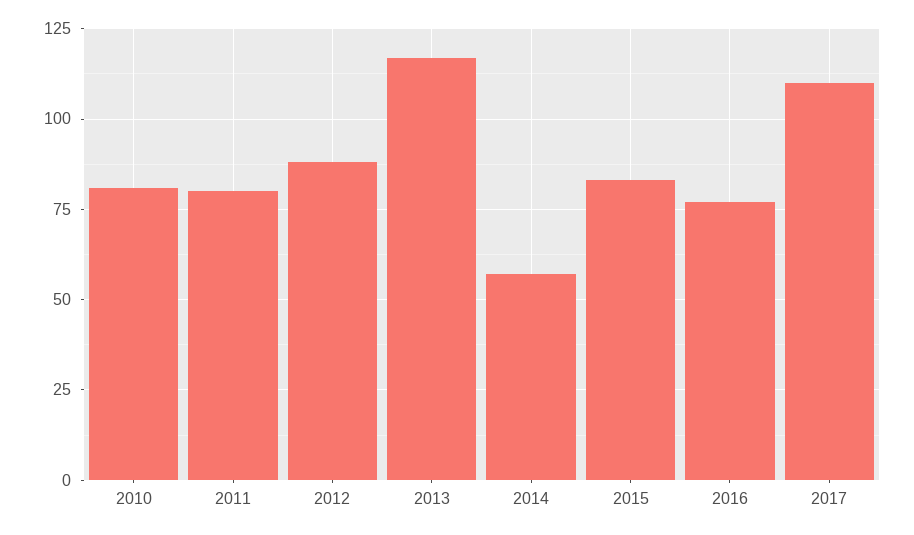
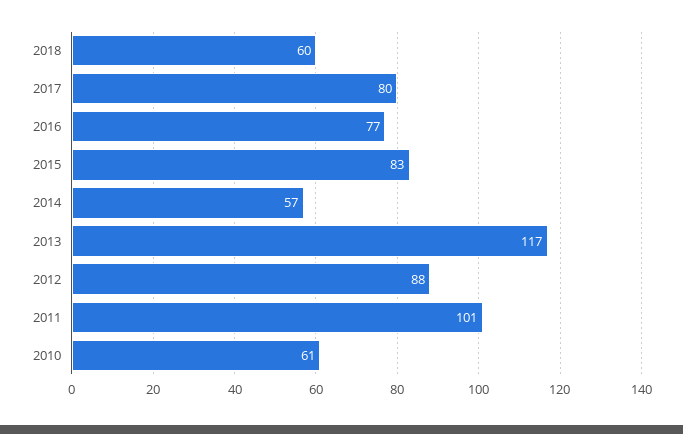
2010: 80 -> 61
2011: 80 -> 101
2017: 110 -> 80
2018: none -> 60

